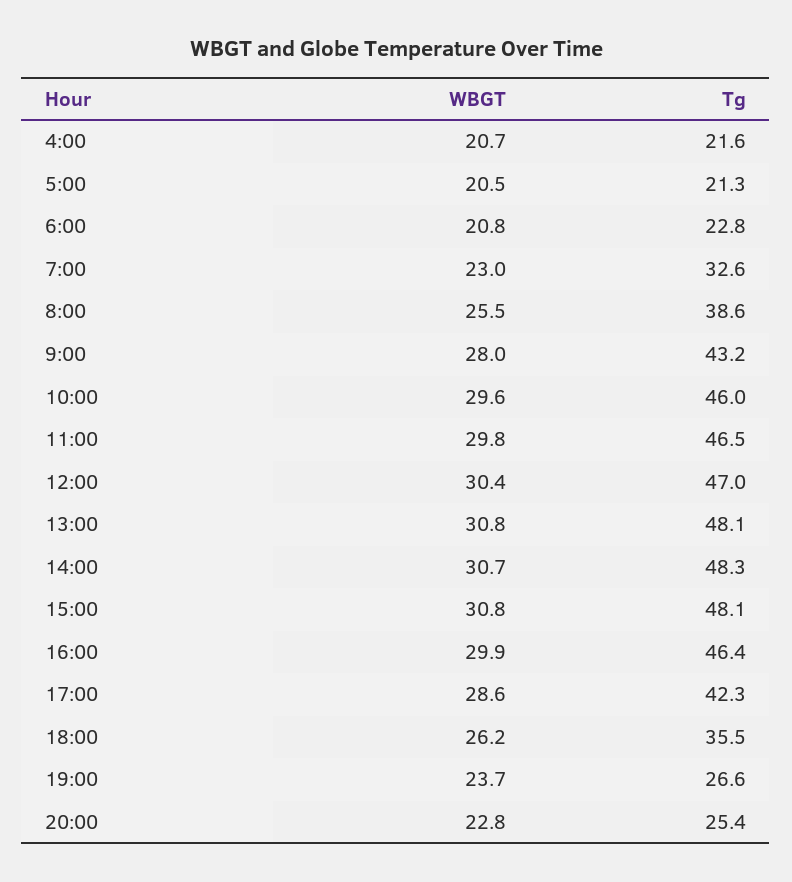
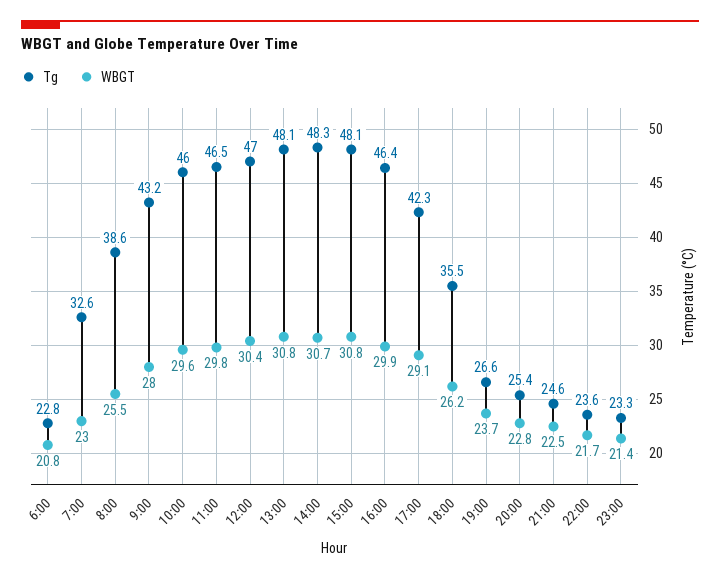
WBGT, 4:00: 20.7 -> none
Tg, 4:00: 21.6 -> none
WBGT, 5:00: 20.5 -> none
Tg, 5:00: 21.3 -> none
WBGT, 17:00: 28.6 -> 29.1
Tg, 21:00: none -> 24.6
WBGT, 21:00: none -> 22.5
Tg, 22:00: none -> 23.6
WBGT, 22:00: none -> 21.7
Tg, 23:00: none -> 23.3
WBGT, 23:00: none -> 21.4

